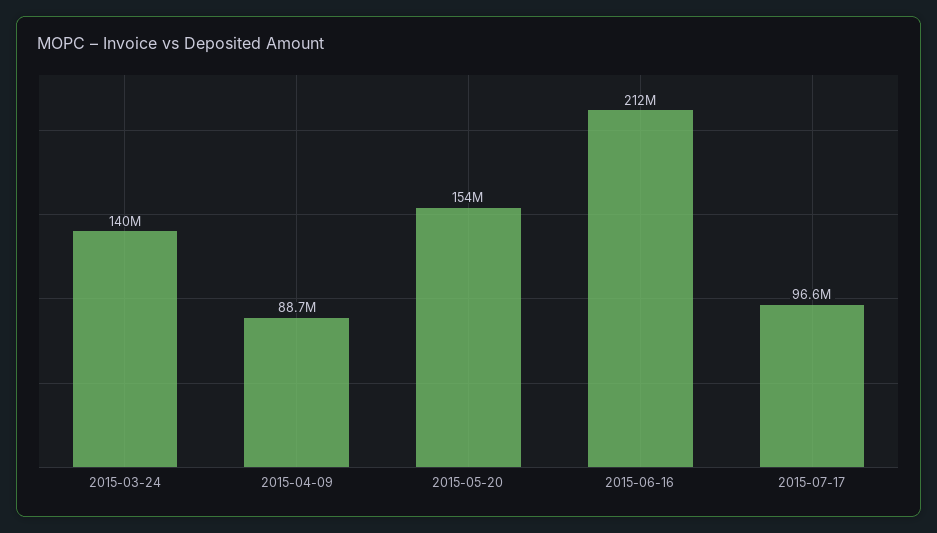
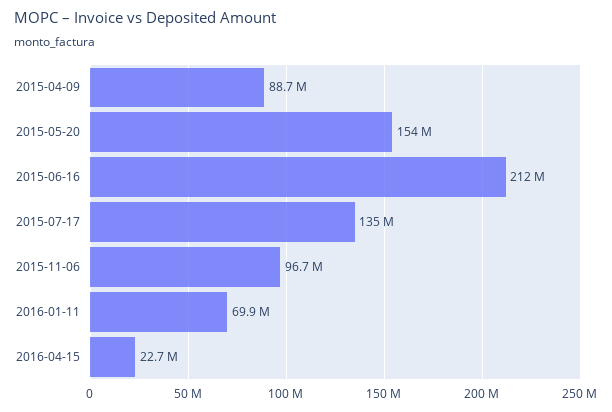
2015-03-24: 140000000 -> none
2015-07-17: 96600000 -> 135000000
2015-11-06: none -> 96700000
2016-01-11: none -> 69900000
2016-04-15: none -> 22700000

